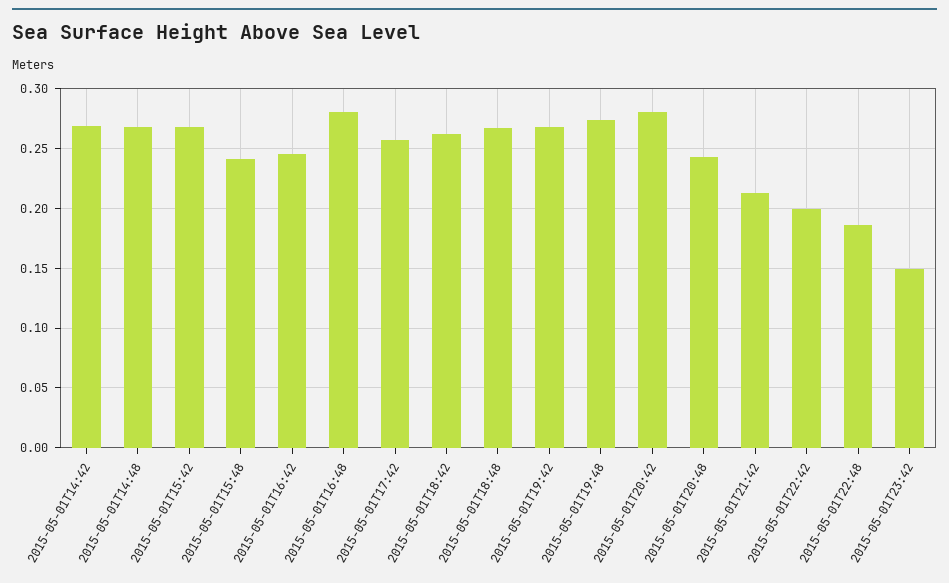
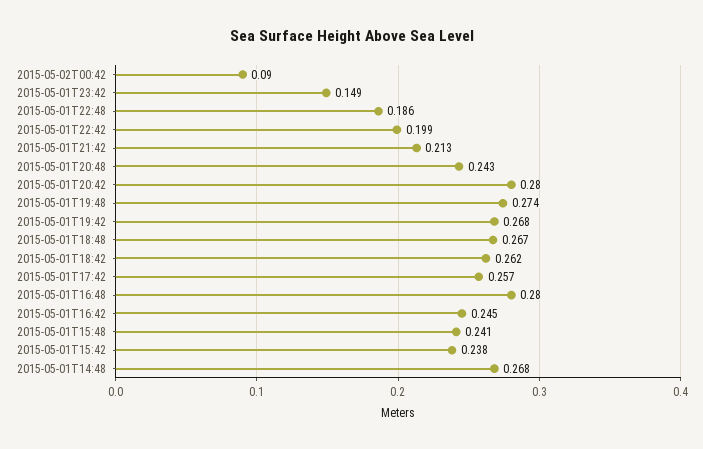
2015-05-01T14:42: 0.27 -> none
2015-05-01T15:42: 0.27 -> 0.238
2015-05-02T00:42: none -> 0.09

